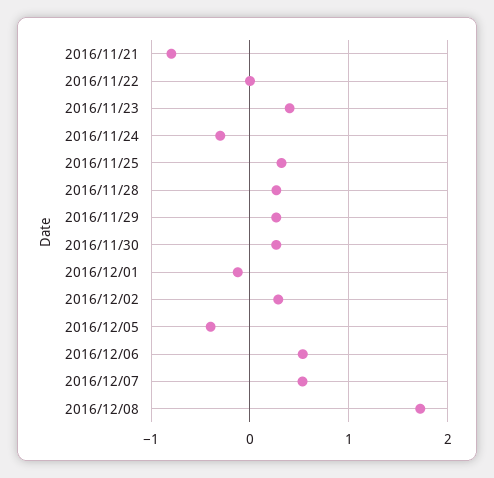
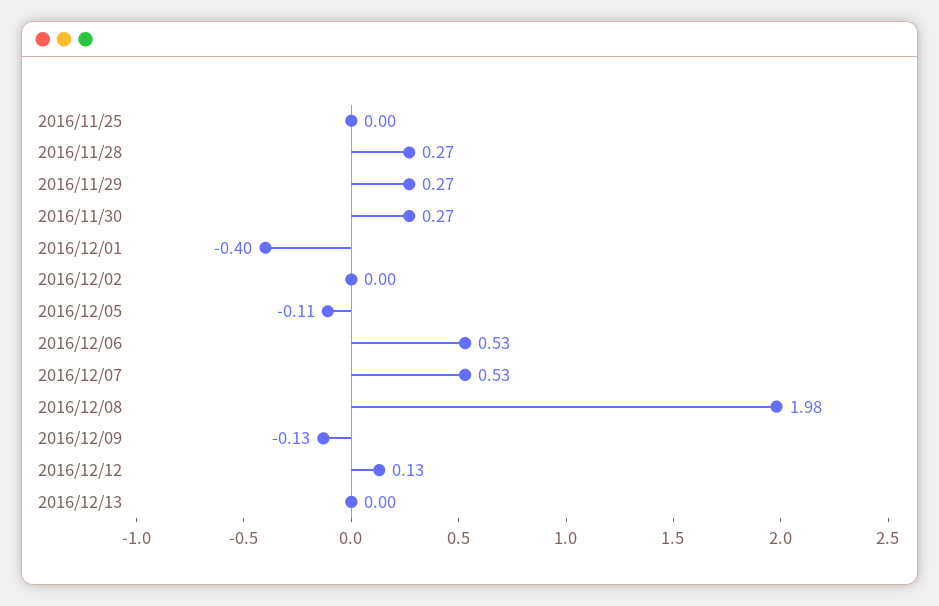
2016/11/21: -0.8 -> none
2016/11/22: 0 -> none
2016/11/23: 0.4 -> none
2016/11/24: -0.3 -> none
2016/11/25: 0.3 -> 0
2016/12/01: -0.1 -> -0.4
2016/12/02: 0.3 -> 0
2016/12/05: -0.4 -> -0.11
2016/12/08: 1.7 -> 1.98
2016/12/09: none -> -0.13
2016/12/12: none -> 0.13
2016/12/13: none -> 0

